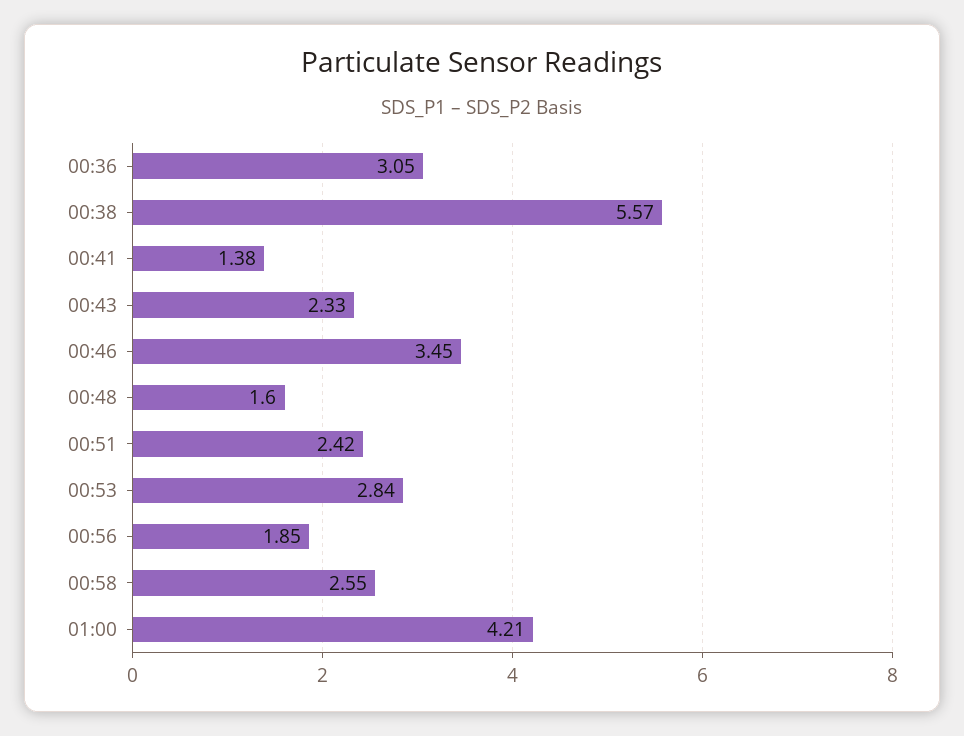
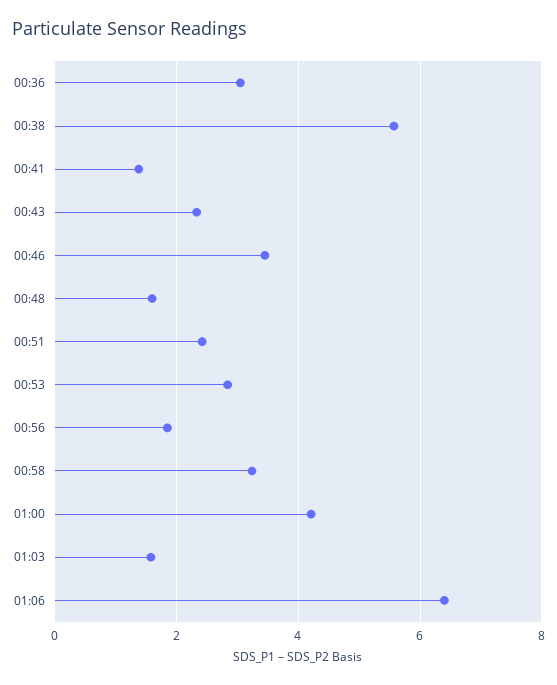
00:58: 2.55 -> 3.2
01:03: none -> 1.6
01:06: none -> 6.4

